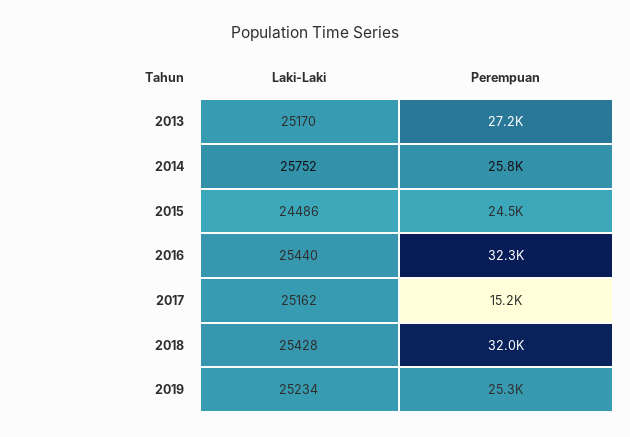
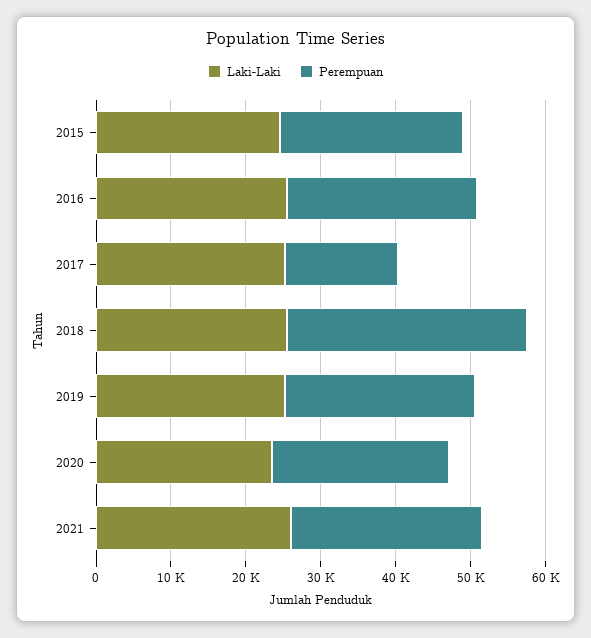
Laki-Laki, 2013: 25170 -> none
Perempuan, 2013: 27200 -> none
Laki-Laki, 2014: 25752 -> none
Perempuan, 2014: 25800 -> none
Perempuan, 2016: 32300 -> 26000
Laki-Laki, 2020: none -> 24000
Perempuan, 2020: none -> 24000
Laki-Laki, 2021: none -> 26000
Perempuan, 2021: none -> 26000

